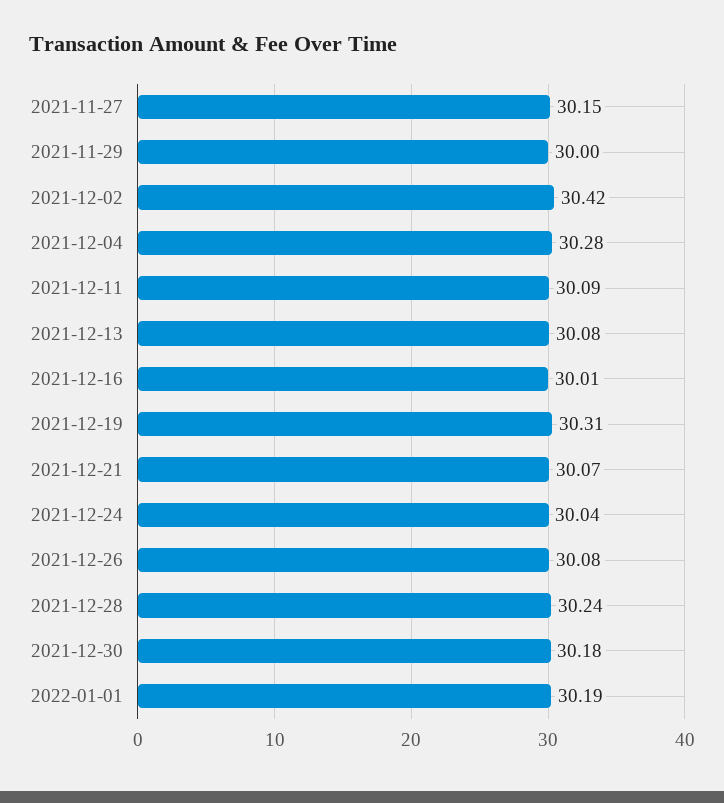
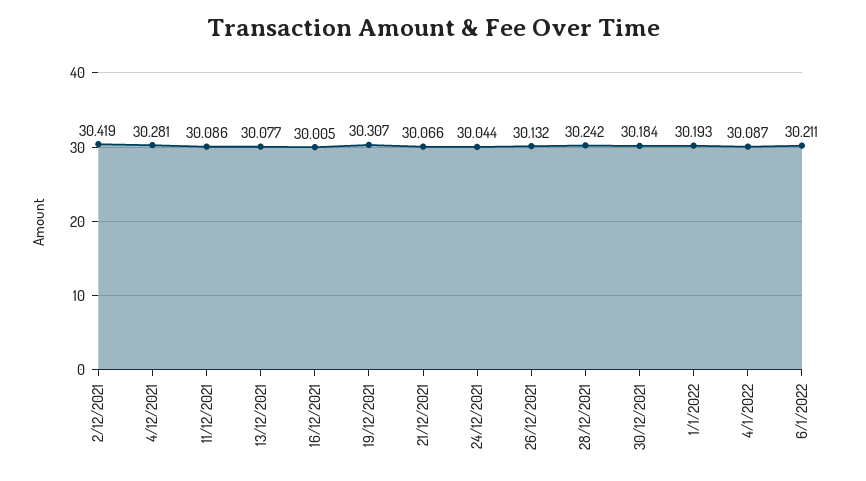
2021-11-27: 30.15 -> none
2021-11-29: 30 -> none
2021-12-26: 30.08 -> 30.132
4/1/2022: none -> 30.087
6/1/2022: none -> 30.211

